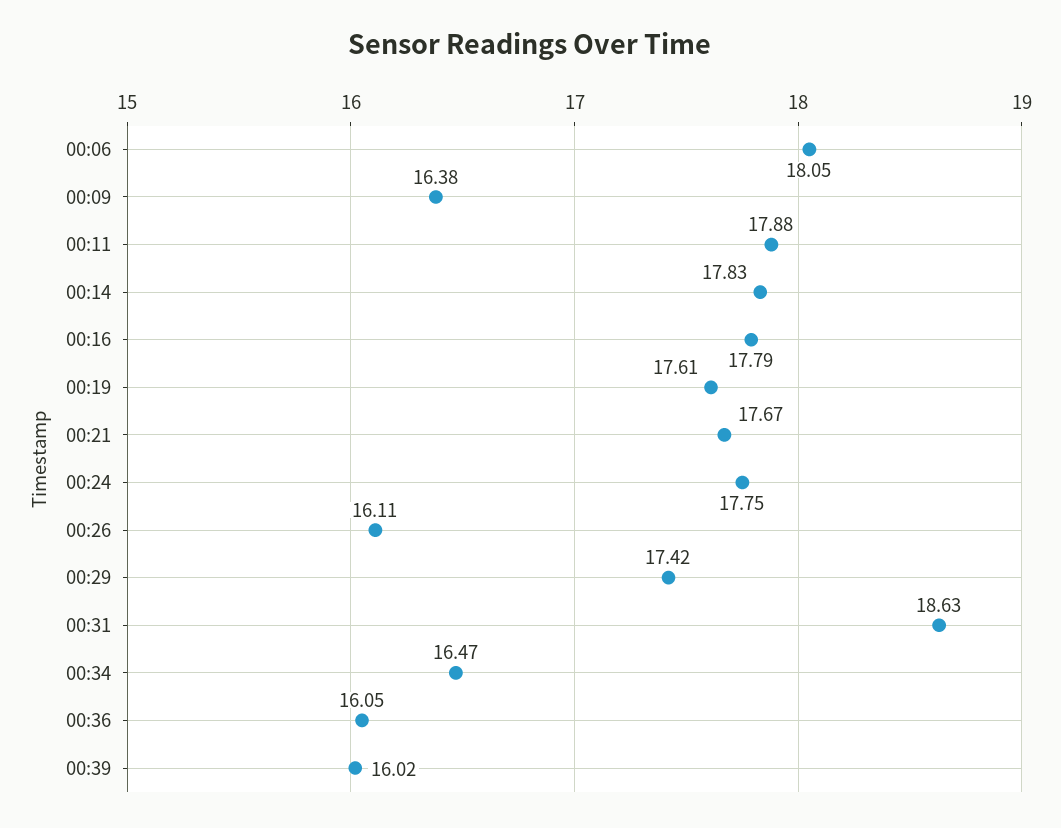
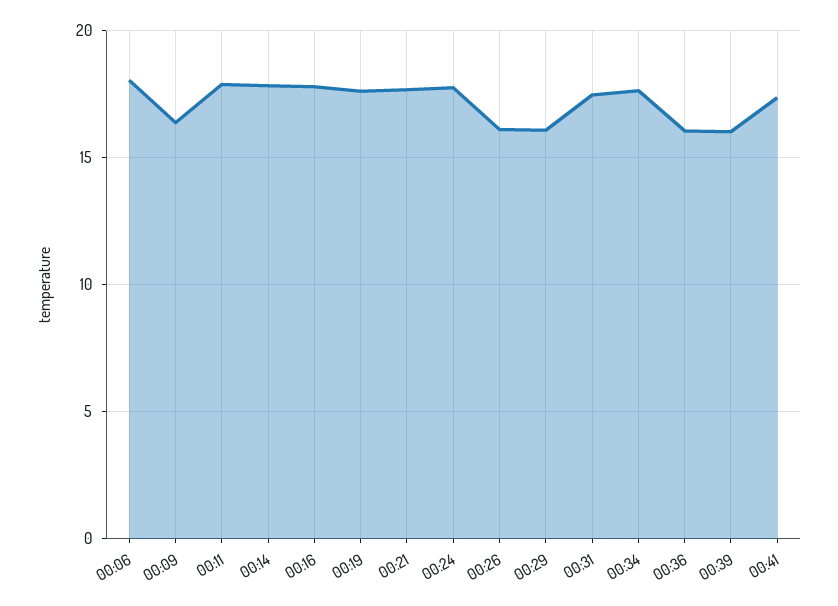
00:29: 17.42 -> 16
00:31: 18.63 -> 17.5
00:34: 16.47 -> 17.5
00:41: none -> 17.5

